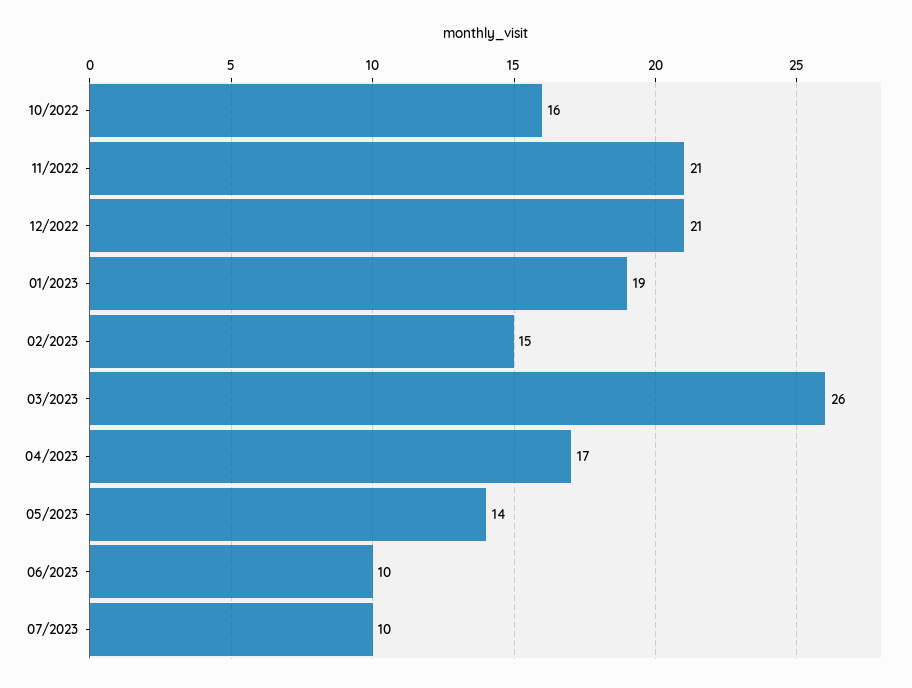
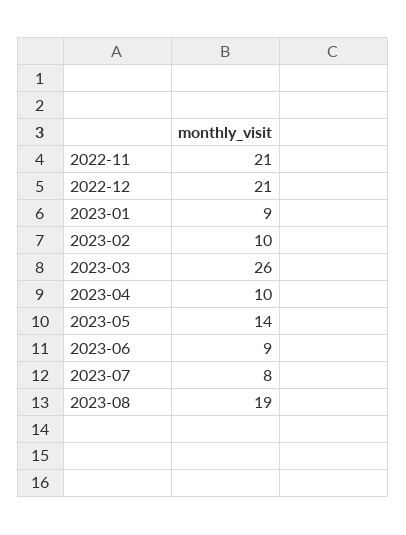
10/2022: 16 -> none
01/2023: 19 -> 9
02/2023: 15 -> 10
04/2023: 17 -> 10
06/2023: 10 -> 9
07/2023: 10 -> 8
2023-08: none -> 19

